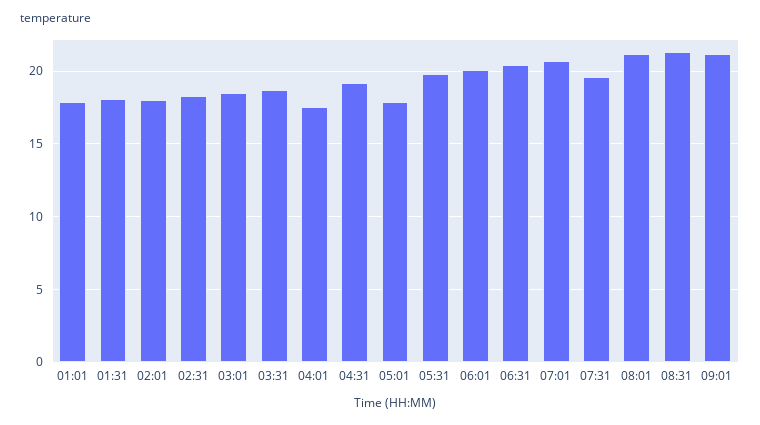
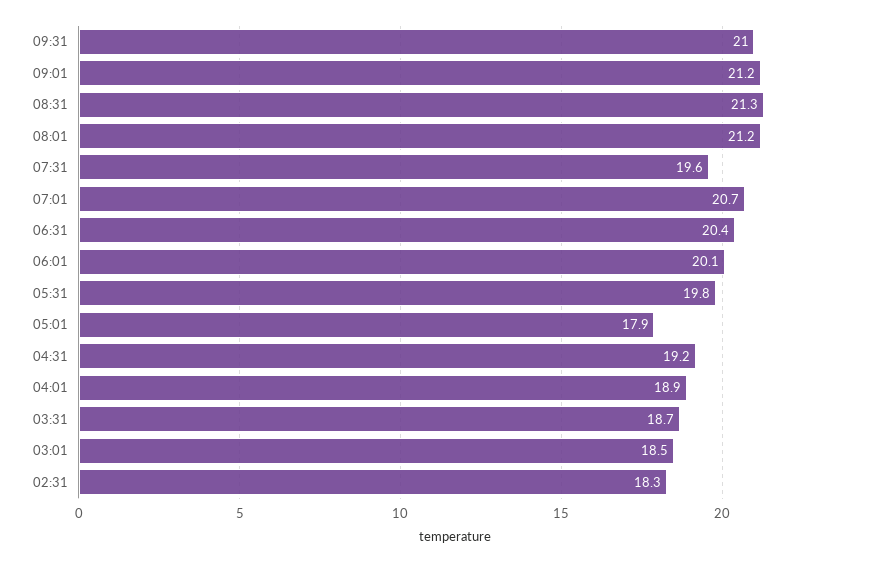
01:01: 18 -> none
01:31: 18 -> none
02:01: 18 -> none
04:01: 17.5 -> 18.9
09:31: none -> 21

